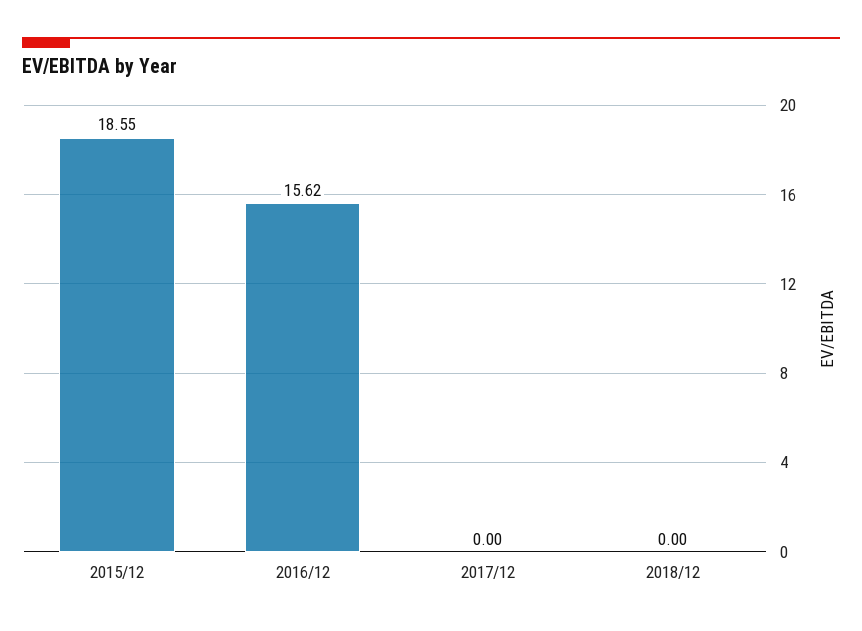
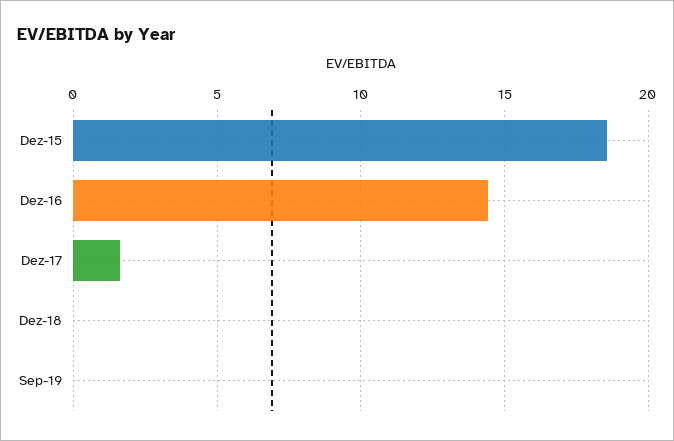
2016/12: 15.62 -> 14.5
2017/12: 0 -> 1.5
Sep-19: none -> 0

